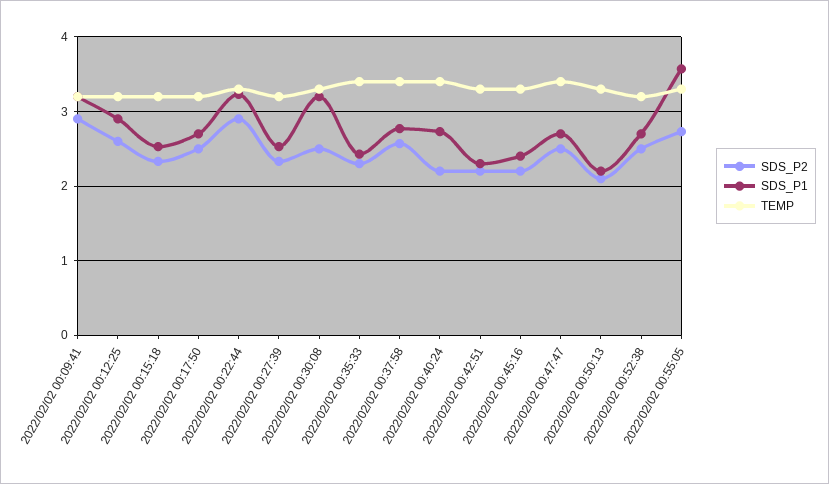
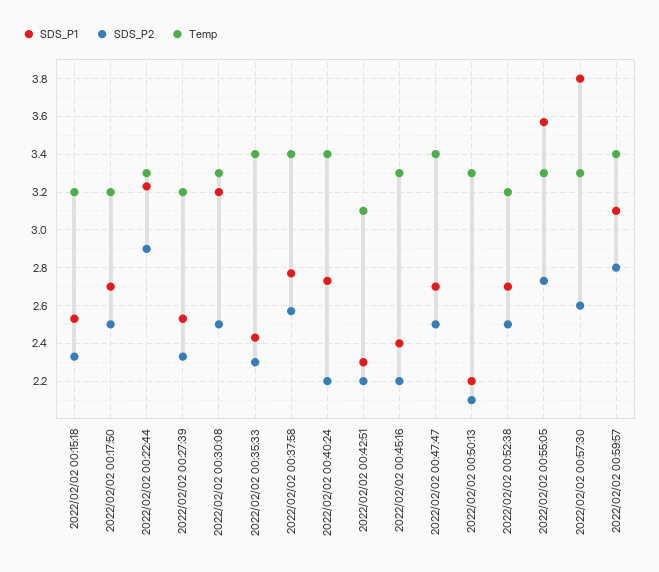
SDS_P2, 2022/02/02 00:09:41: 2.9 -> none
SDS_P1, 2022/02/02 00:09:41: 3.2 -> none
TEMP, 2022/02/02 00:09:41: 3.2 -> none
SDS_P2, 2022/02/02 00:12:25: 2.6 -> none
SDS_P1, 2022/02/02 00:12:25: 2.9 -> none
TEMP, 2022/02/02 00:12:25: 3.2 -> none
TEMP, 2022/02/02 00:42:51: 3.3 -> 3.1
SDS_P1, 2022/02/02 00:57:30: none -> 3.8
SDS_P2, 2022/02/02 00:57:30: none -> 2.6
TEMP, 2022/02/02 00:57:30: none -> 3.3
SDS_P1, 2022/02/02 00:59:57: none -> 3.1
SDS_P2, 2022/02/02 00:59:57: none -> 2.8
TEMP, 2022/02/02 00:59:57: none -> 3.4

